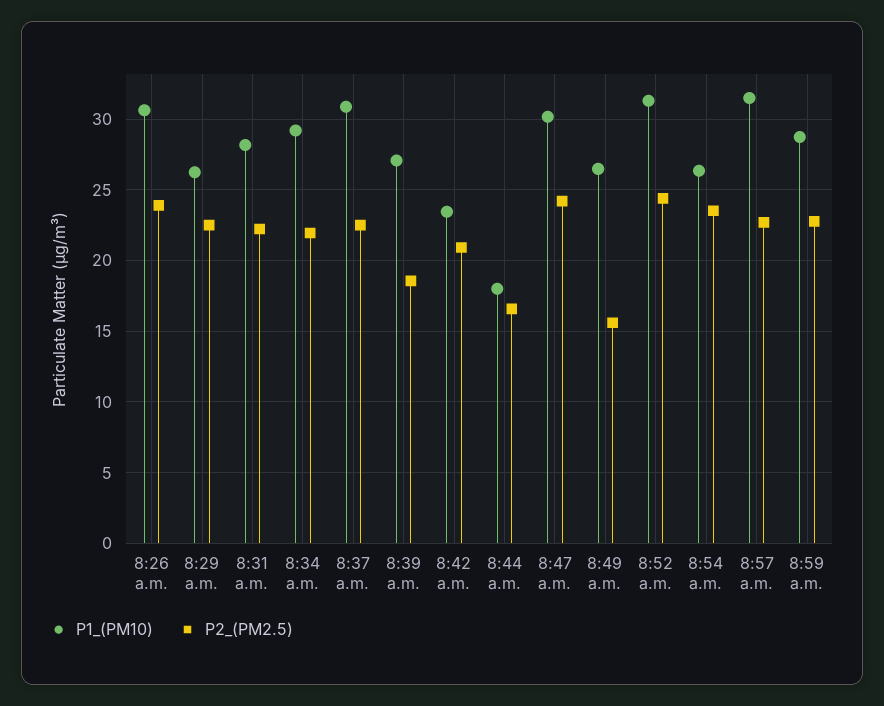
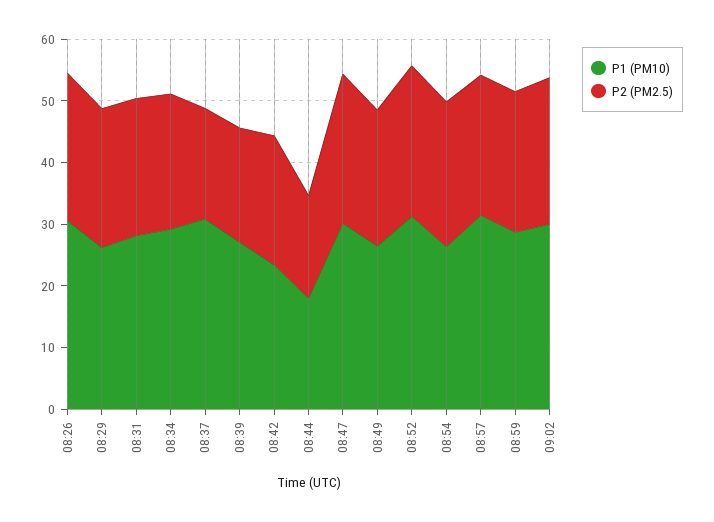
P2_(PM2.5), 8:37 a.m.: 22.5 -> 18
P2_(PM2.5), 8:49 a.m.: 15.5 -> 22
P1_(PM10), 09:02: none -> 30
P2_(PM2.5), 09:02: none -> 24

